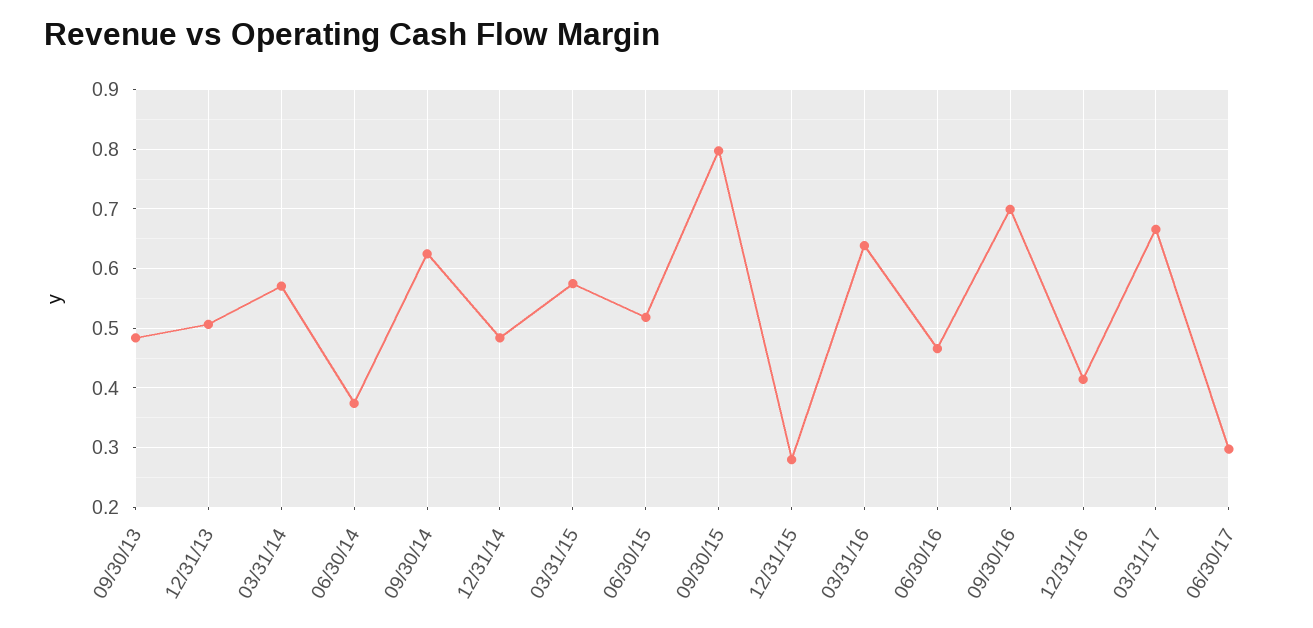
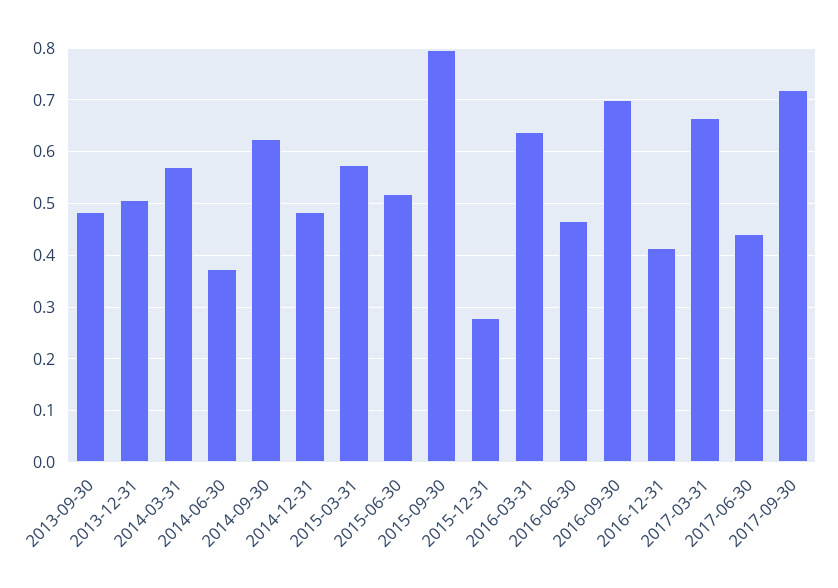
06/30/17: 0.3 -> 0.44
2017-09-30: none -> 0.72

